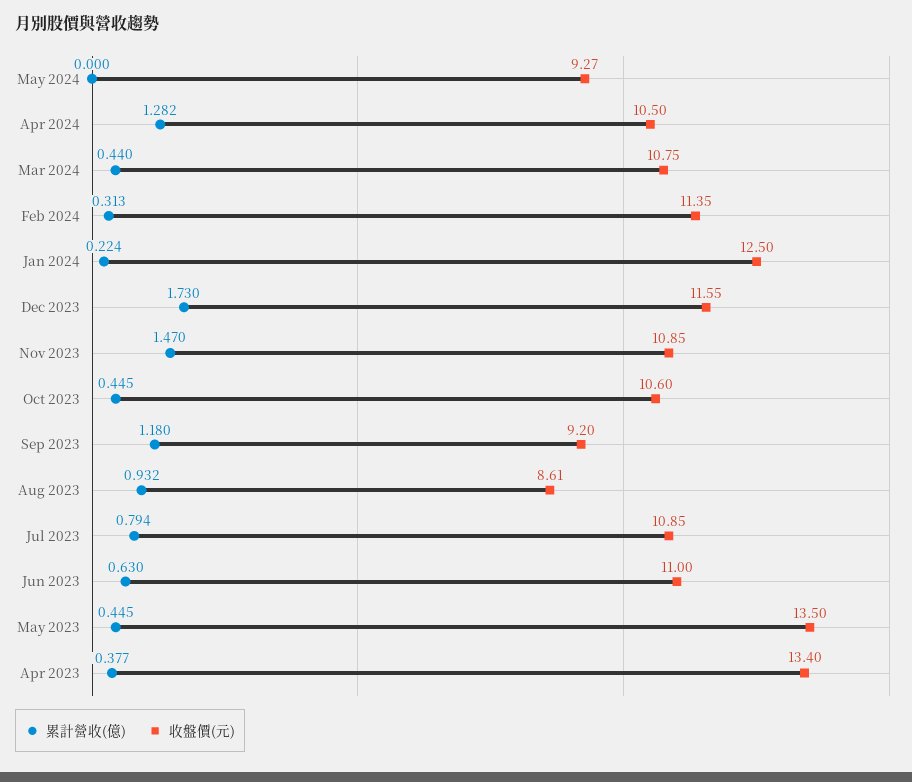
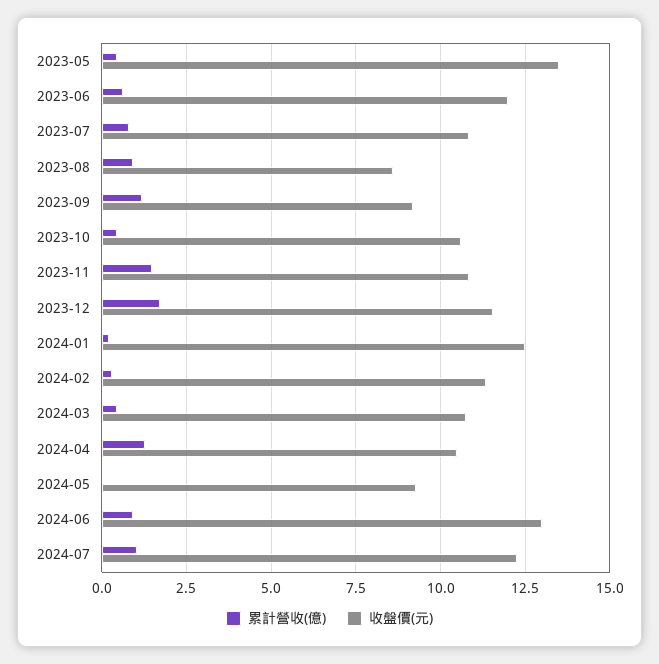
收盤價(元), Jun 2023: 11 -> 12
累計營收(億), Apr 2023: 0.377 -> none
收盤價(元), Apr 2023: 13.4 -> none
累計營收(億), 2024-06: none -> 1
收盤價(元), 2024-06: none -> 13
累計營收(億), 2024-07: none -> 1
收盤價(元), 2024-07: none -> 12.25

